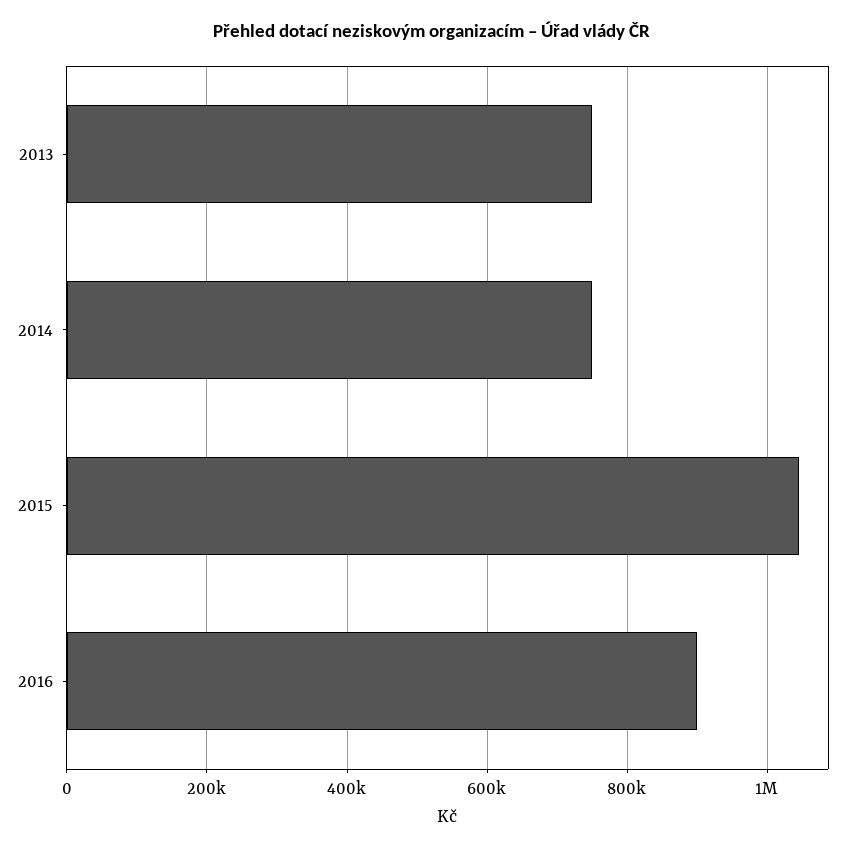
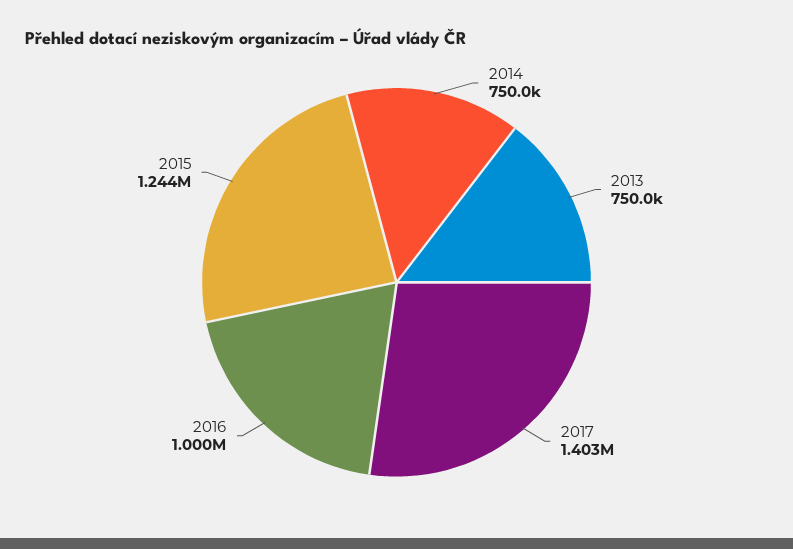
2015: 1040000 -> 1244000
2016: 900000 -> 1000000
2017: none -> 1403000

